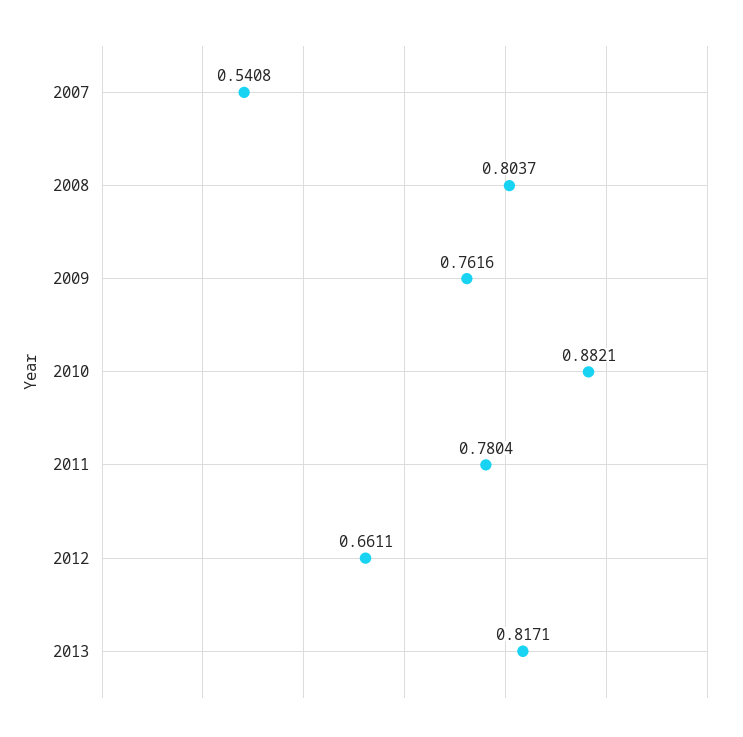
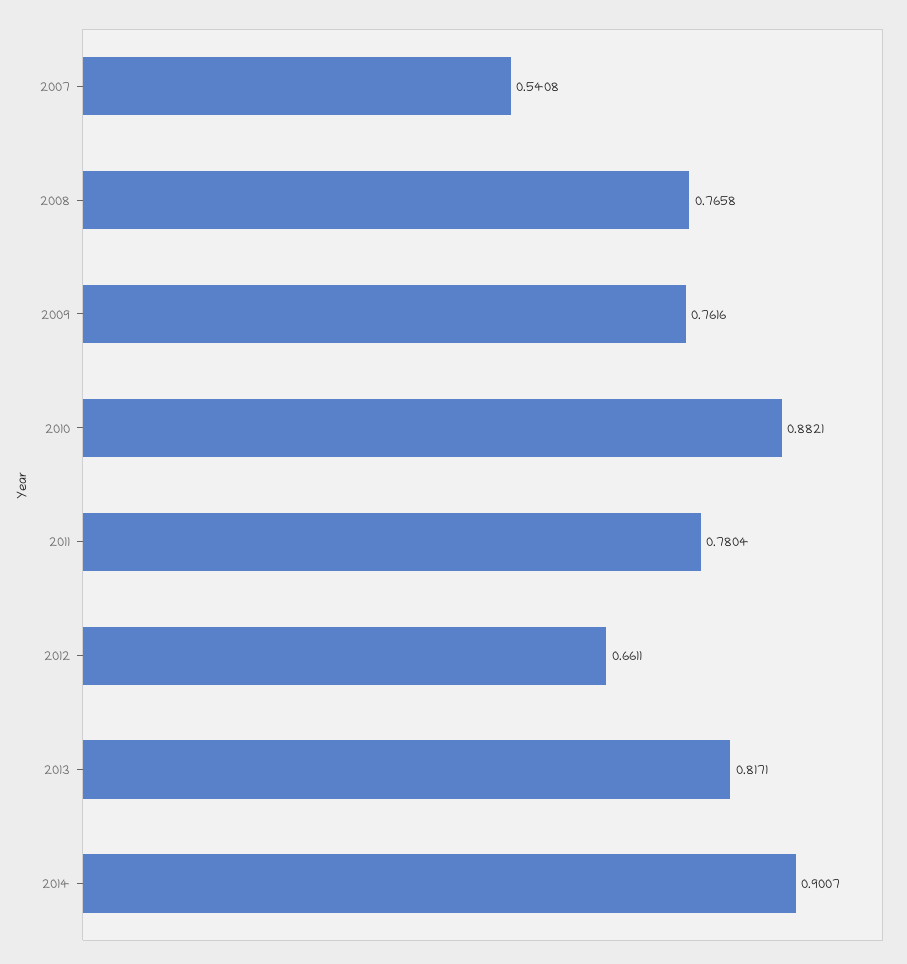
2008: 0.8037 -> 0.7658
2014: none -> 0.9007

